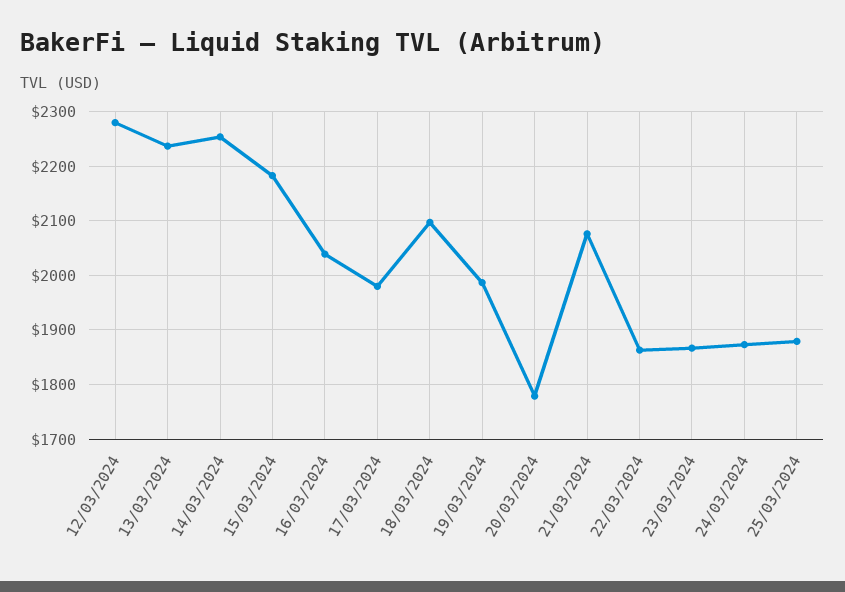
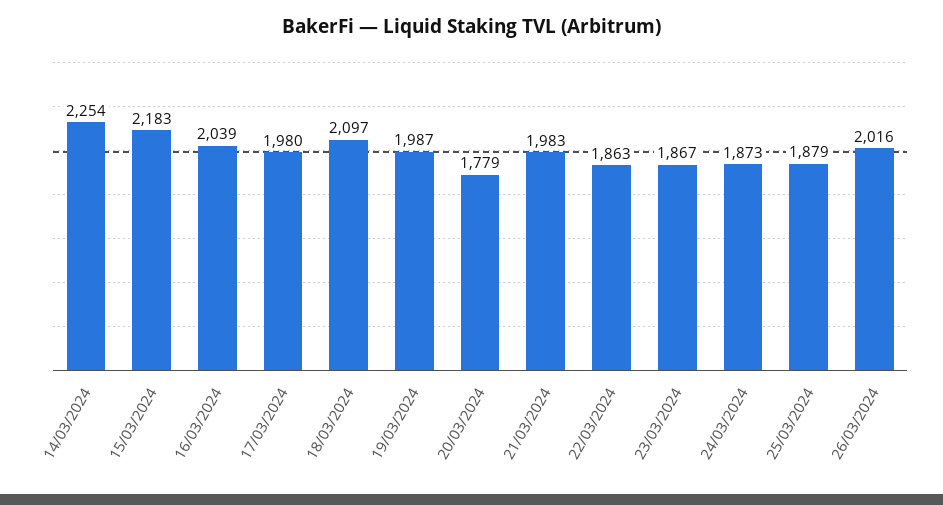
12/03/2024: 2280 -> none
13/03/2024: 2240 -> none
21/03/2024: 2080 -> 1983
26/03/2024: none -> 2016

